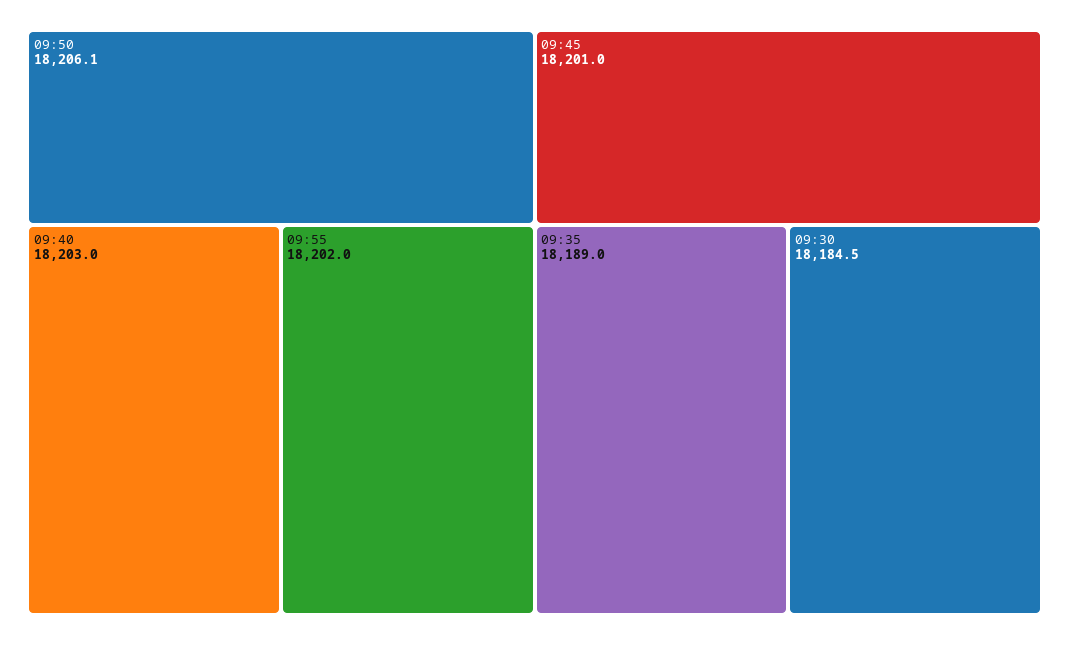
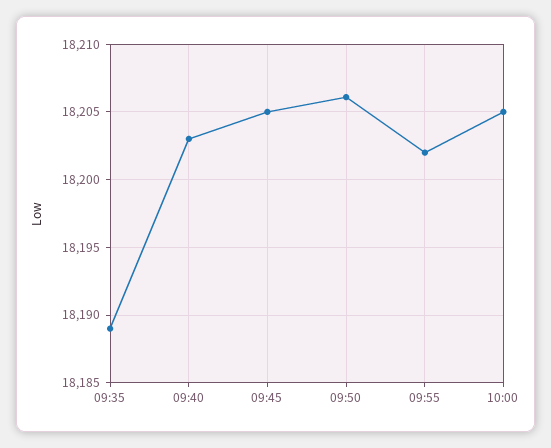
09:45: 18201 -> 18205
09:30: 18184.5 -> none
10:00: none -> 18205

